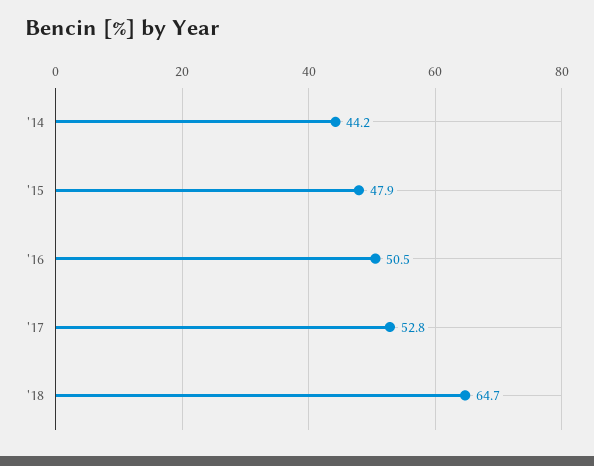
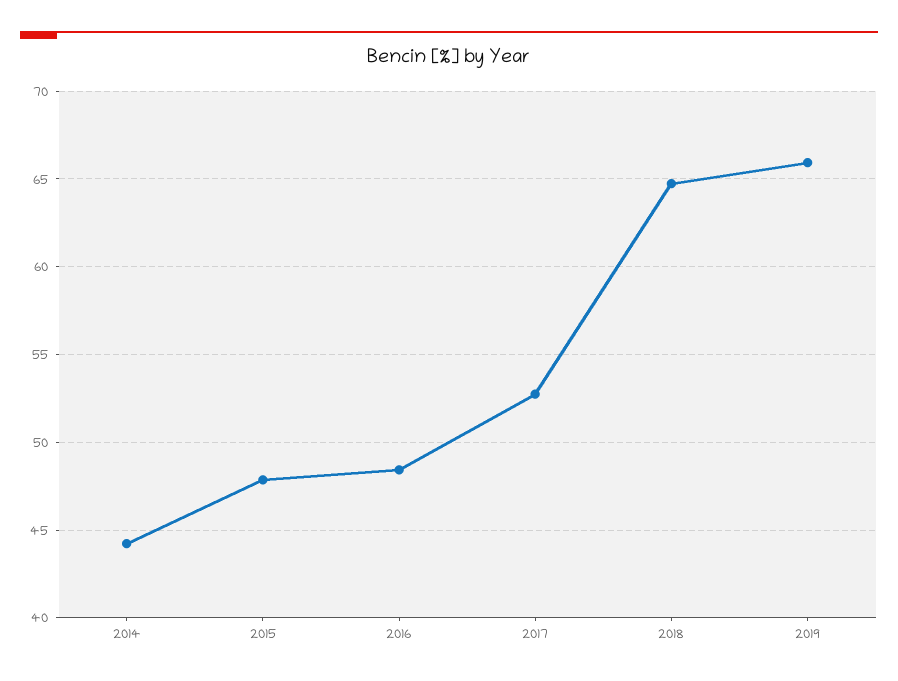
'16: 50.5 -> 48.5
2019: none -> 66

